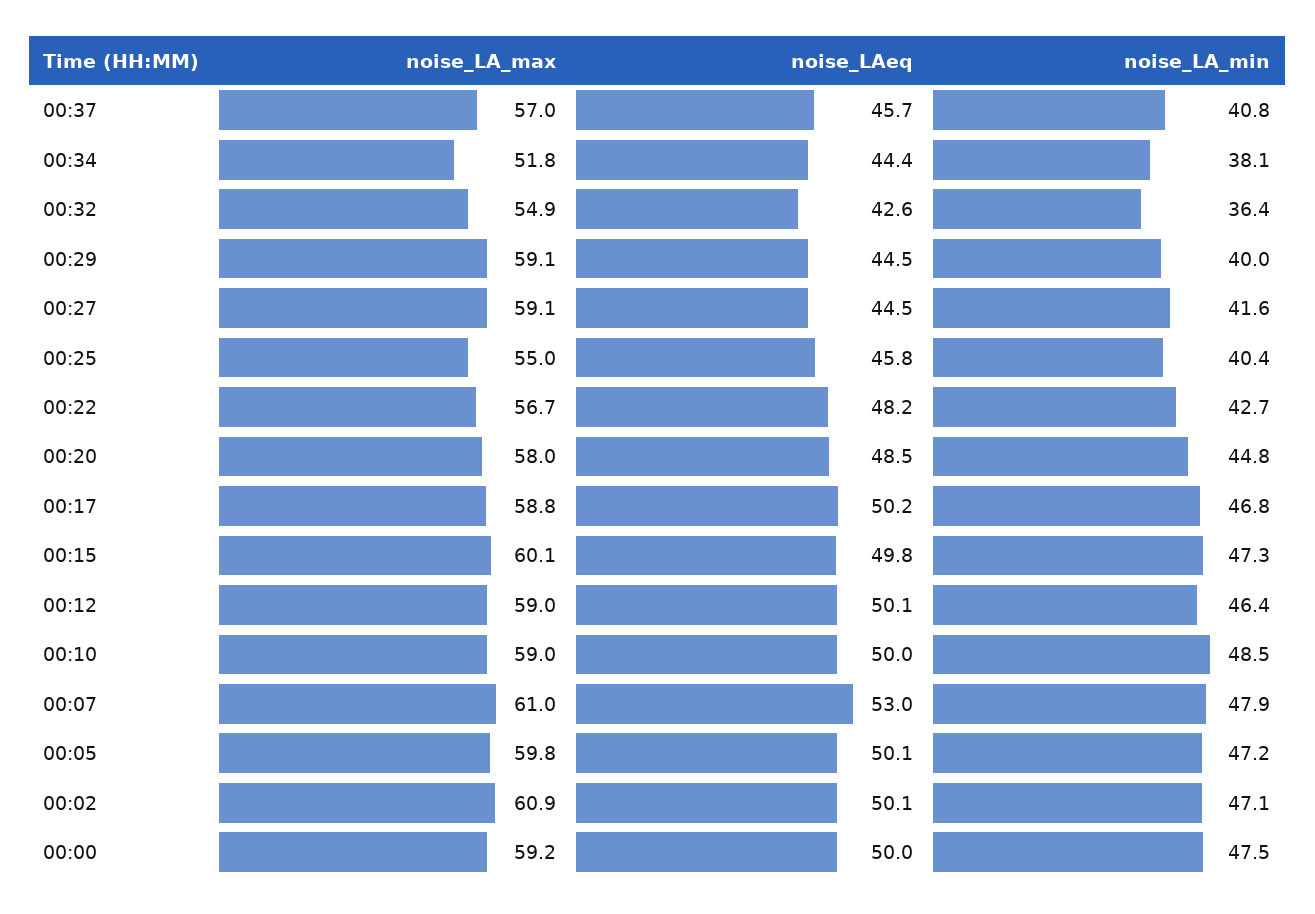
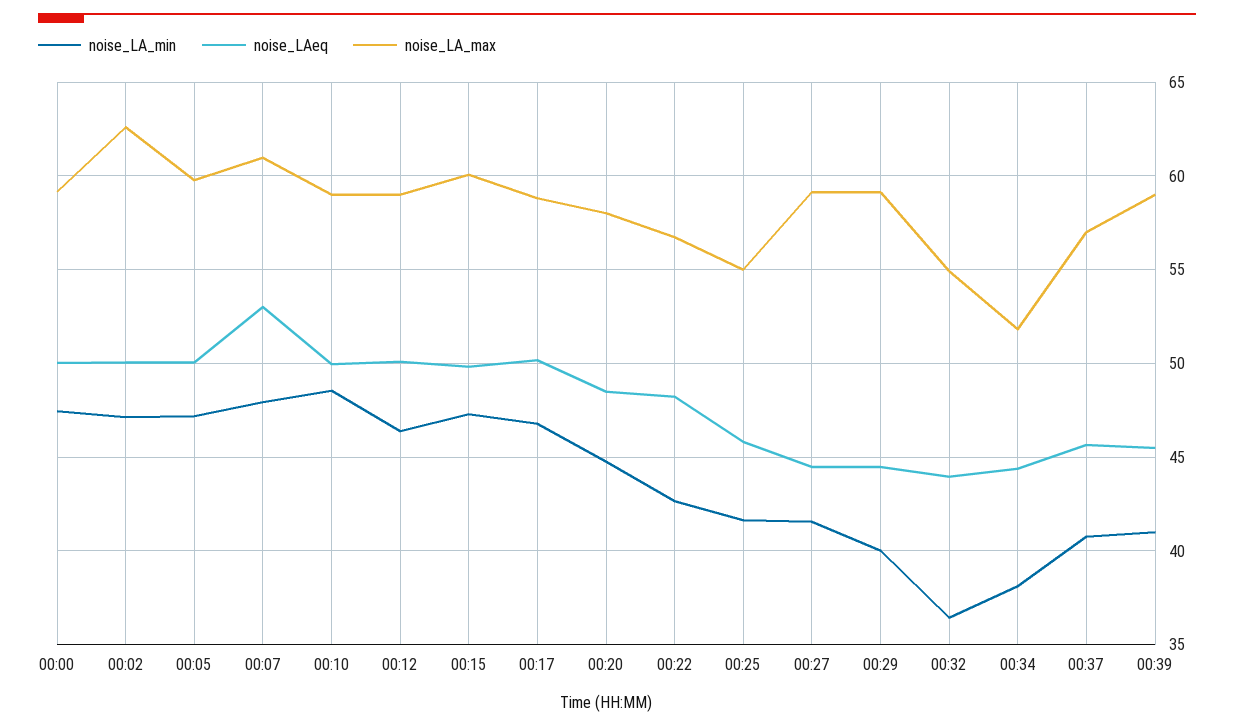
noise_LAeq, 00:32: 42.6 -> 44
noise_LA_min, 00:25: 40.4 -> 41.5
noise_LA_max, 00:02: 60.9 -> 62.5
noise_LA_min, 00:39: none -> 41
noise_LAeq, 00:39: none -> 45.5
noise_LA_max, 00:39: none -> 59

